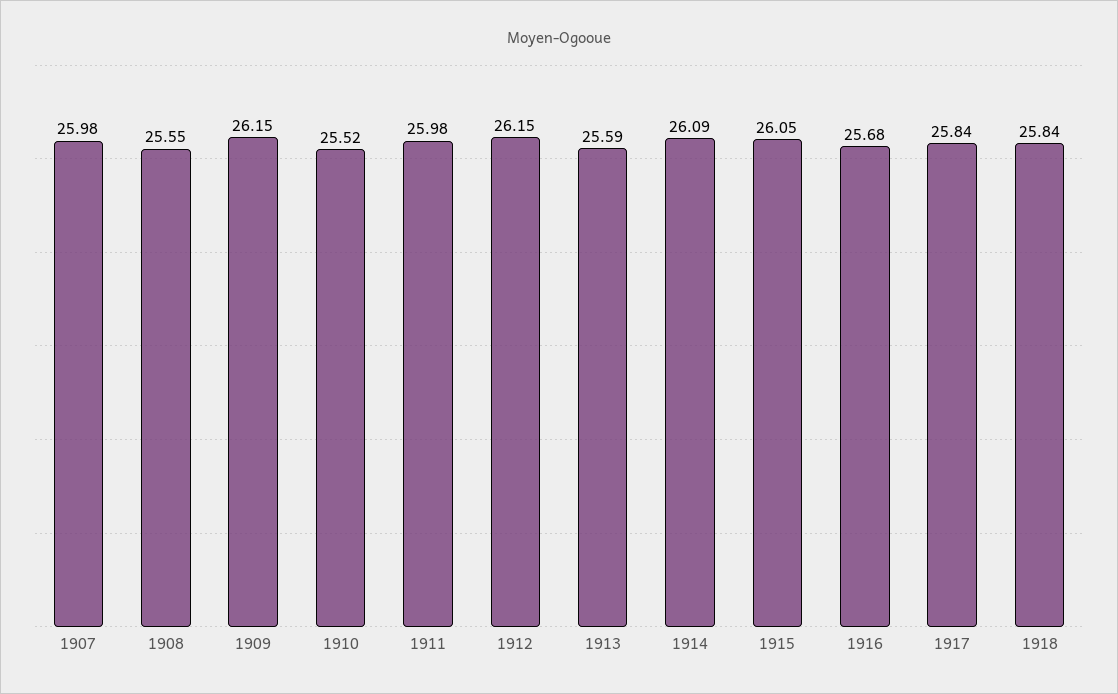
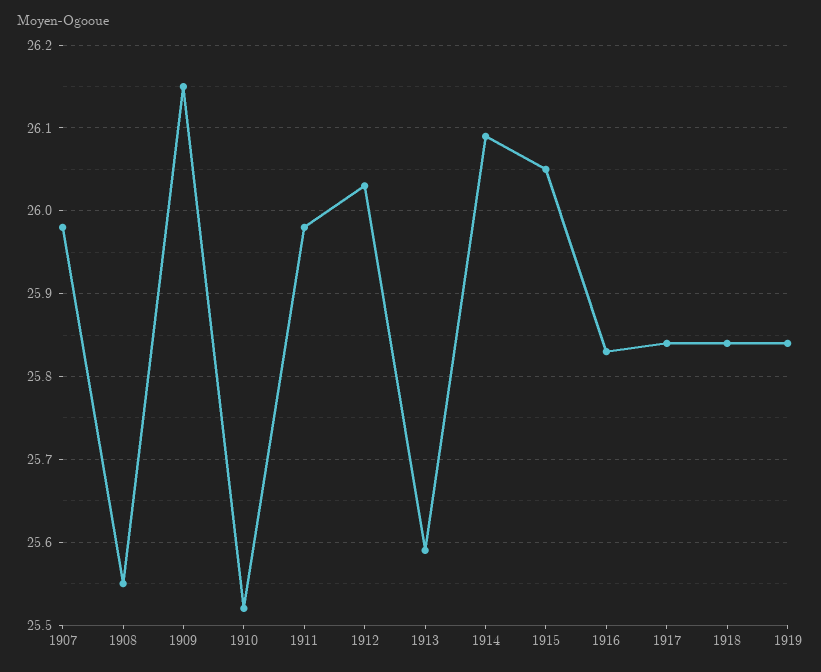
1912: 26.15 -> 26.03
1916: 25.68 -> 25.83
1919: none -> 25.84

